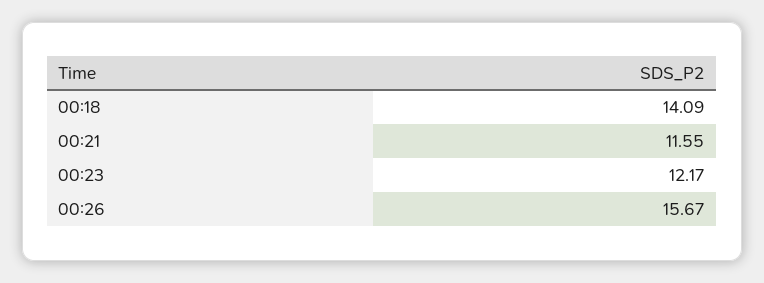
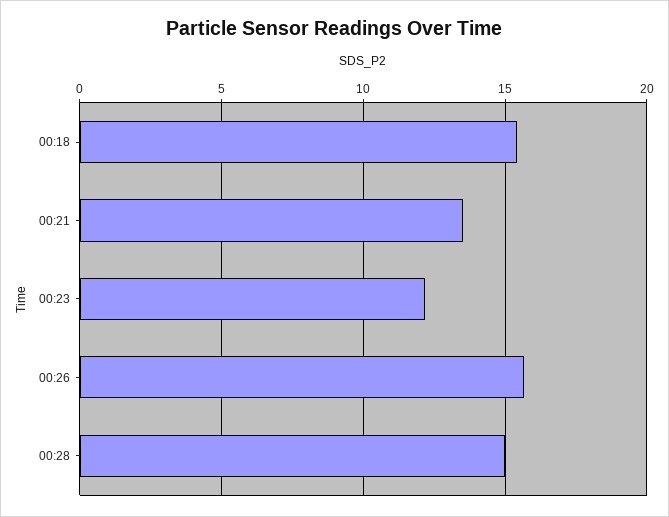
00:18: 14.09 -> 15.5
00:21: 11.55 -> 13.5
00:28: none -> 15

